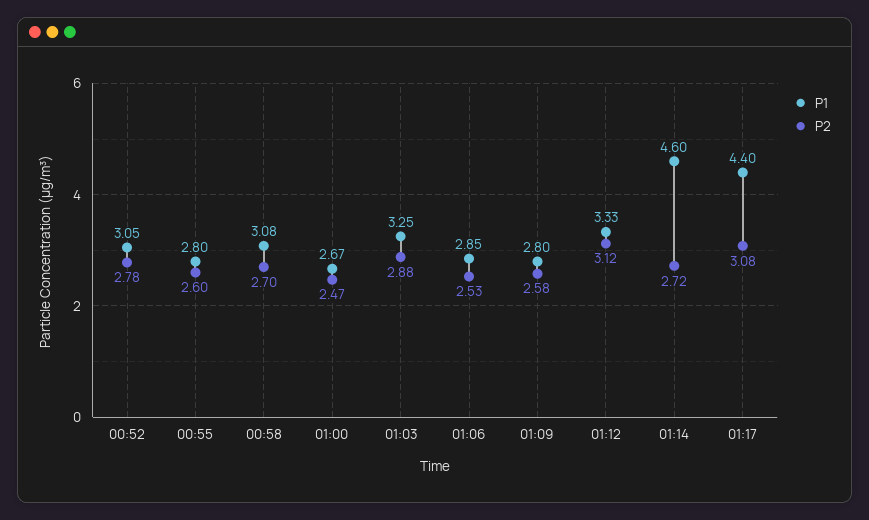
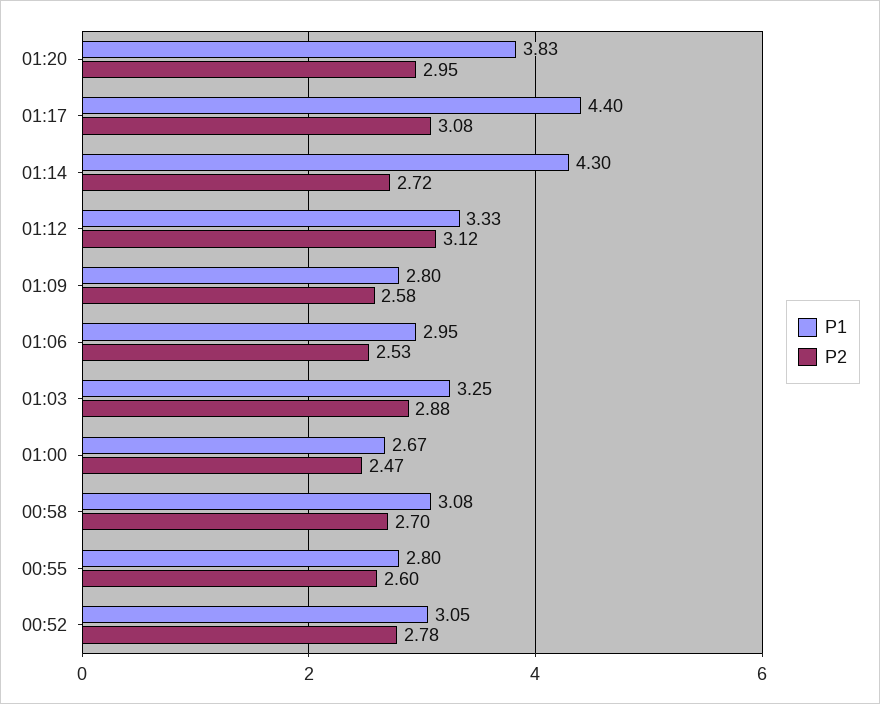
P1, 01:06: 2.85 -> 2.95
P1, 01:14: 4.6 -> 4.3
P1, 01:20: none -> 3.83
P2, 01:20: none -> 2.95

